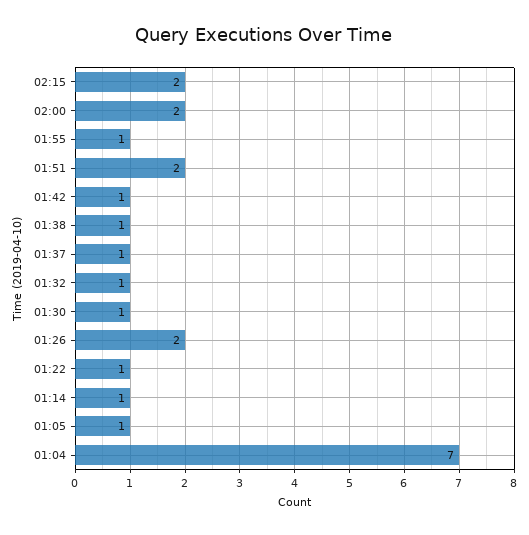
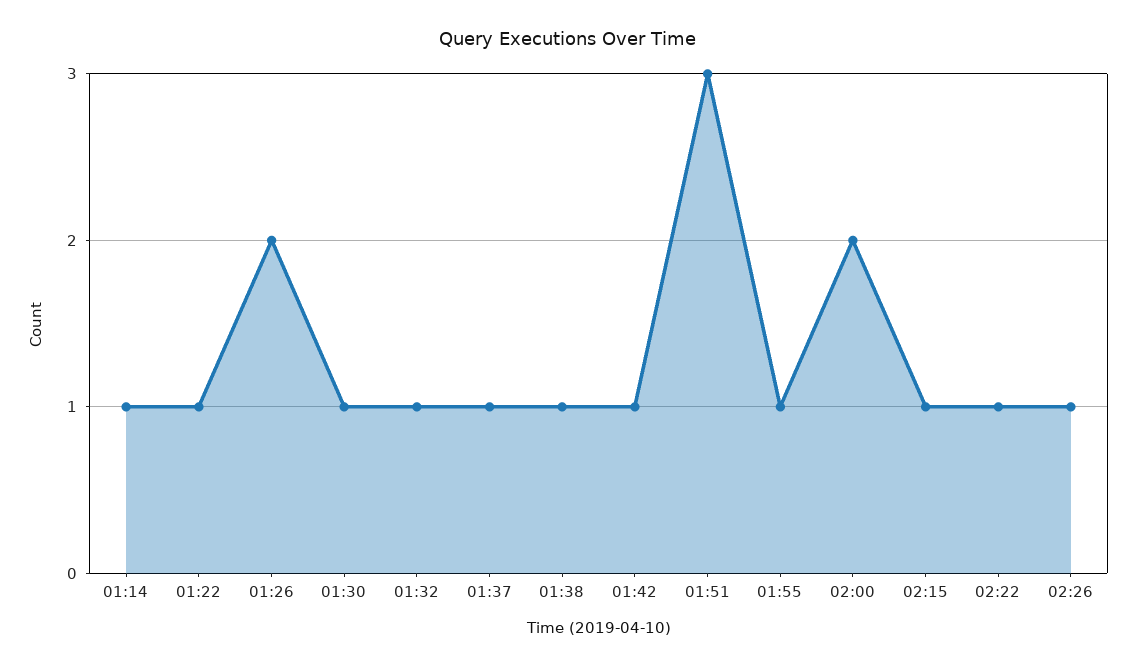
02:15: 2 -> 1
01:51: 2 -> 3
01:05: 1 -> none
01:04: 7 -> none
02:22: none -> 1
02:26: none -> 1

